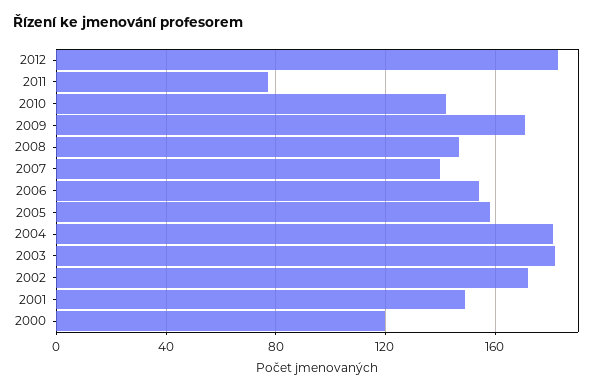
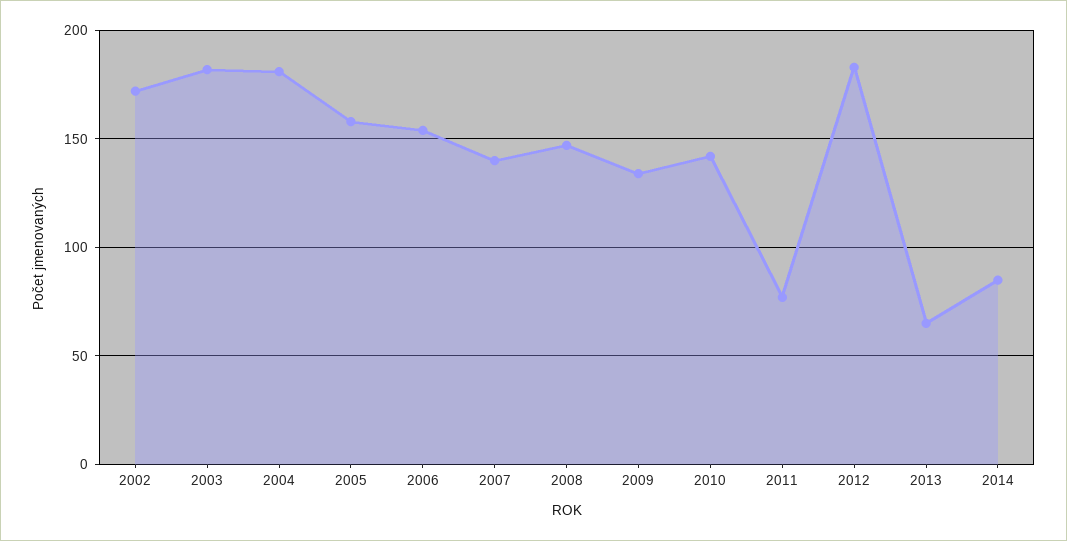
2009: 170 -> 135
2001: 150 -> none
2000: 120 -> none
2013: none -> 65
2014: none -> 85

